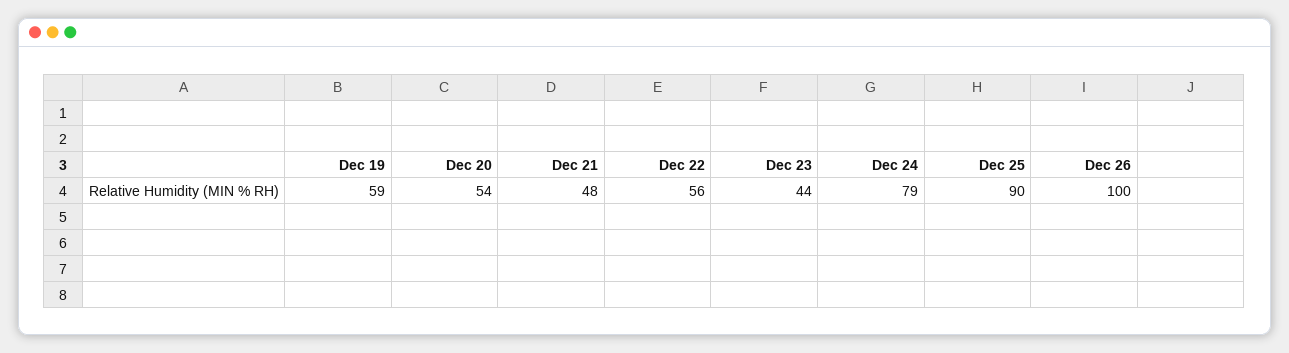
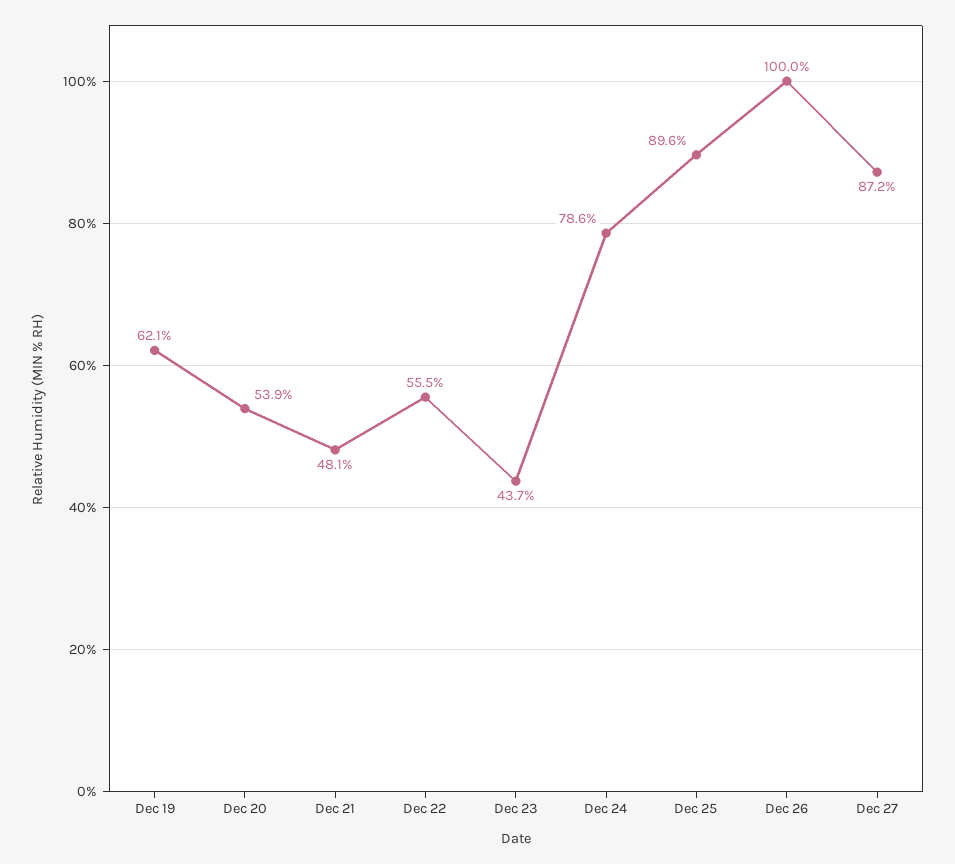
Dec 19: 59 -> 62.1
Dec 27: none -> 87.2

